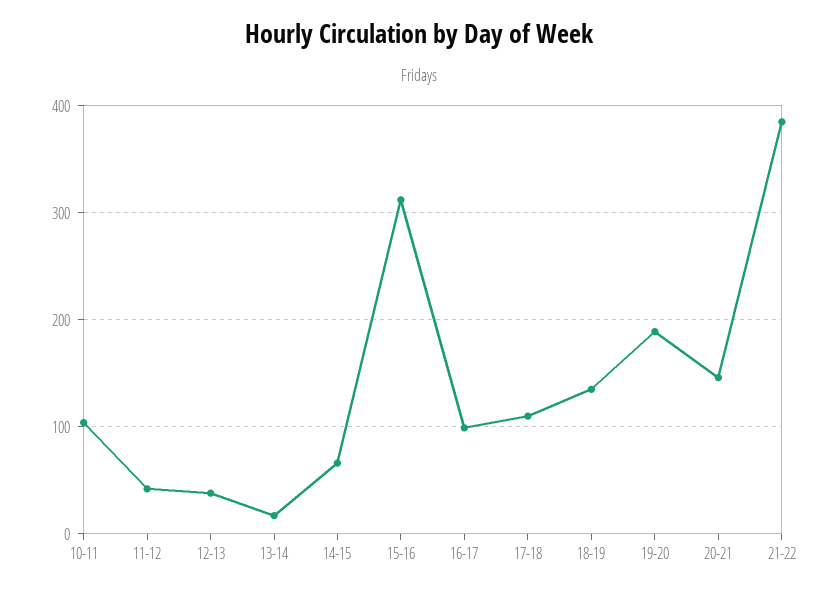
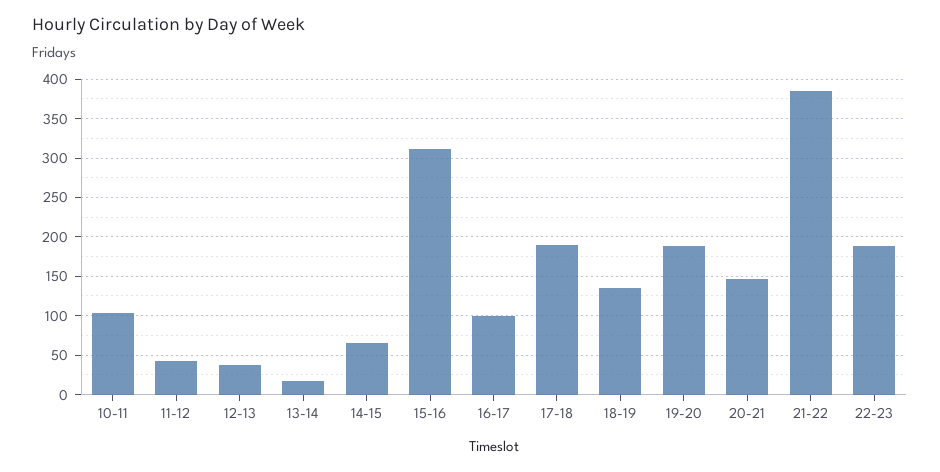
17-18: 110 -> 190
22-23: none -> 190

